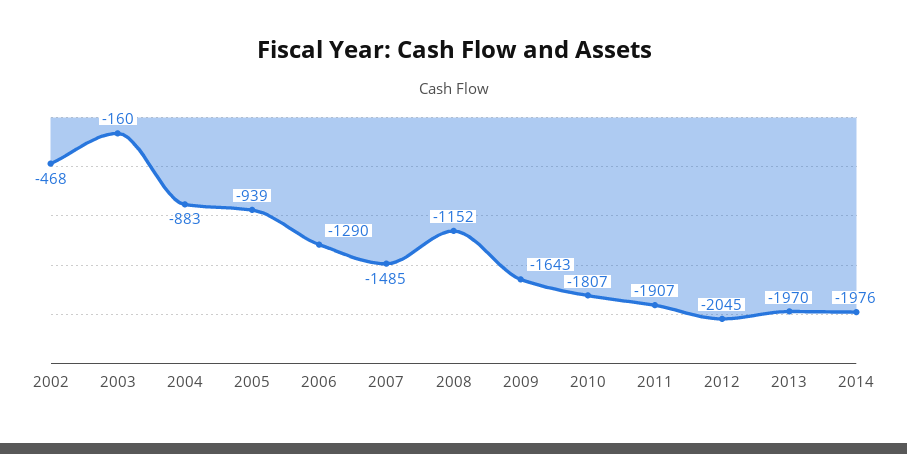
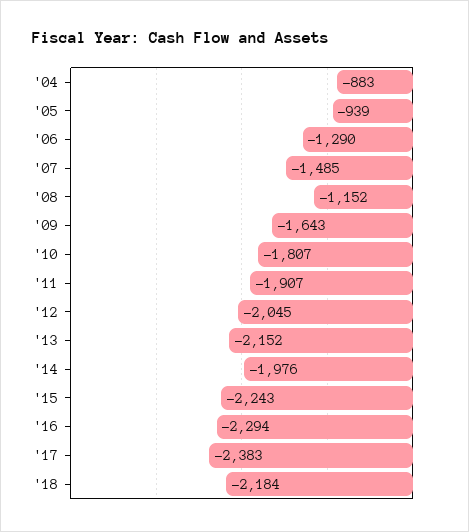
2002: -468 -> none
2003: -160 -> none
2013: -1970 -> -2152
'15: none -> -2243
'16: none -> -2294
'17: none -> -2383
'18: none -> -2184

